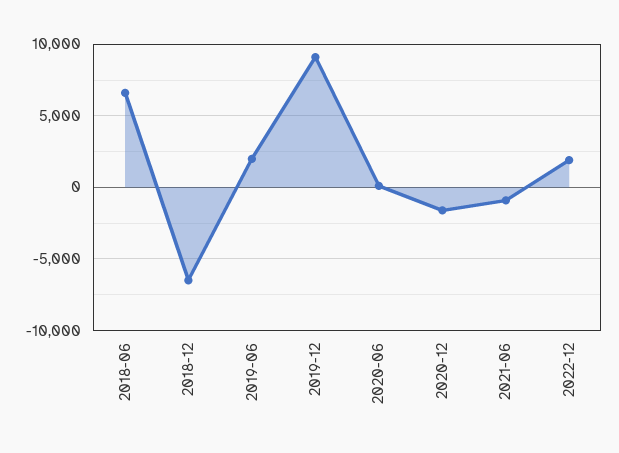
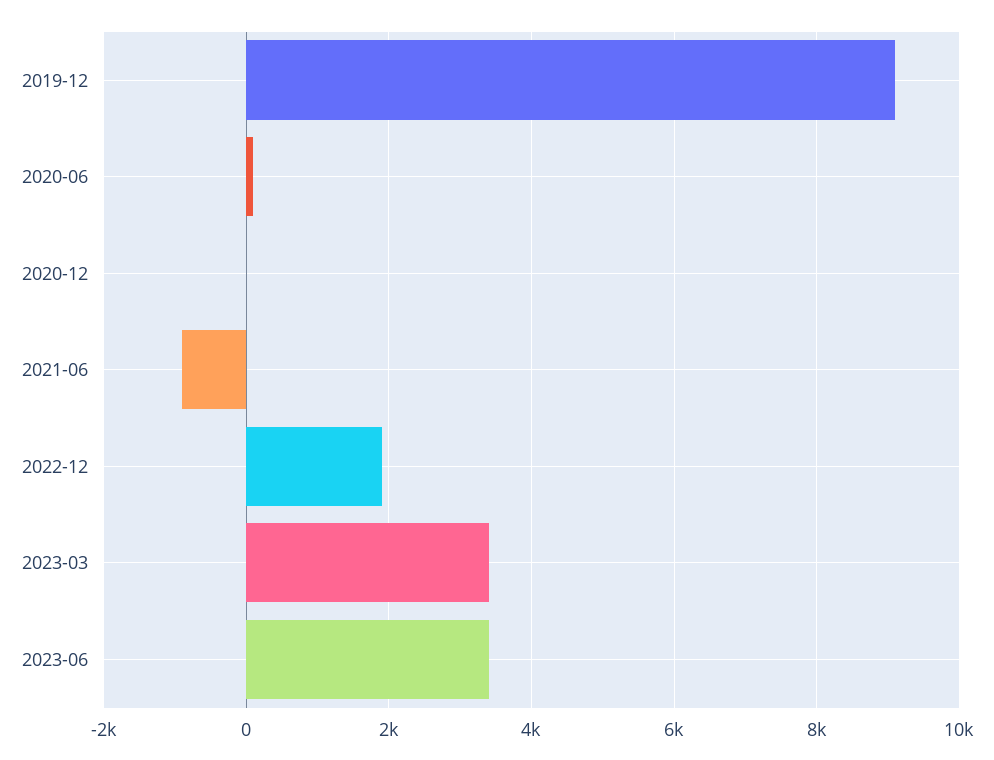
2018-06: 6500 -> none
2018-12: -6500 -> none
2019-06: 2000 -> none
2020-12: -1500 -> 0
2023-03: none -> 3400
2023-06: none -> 3400

